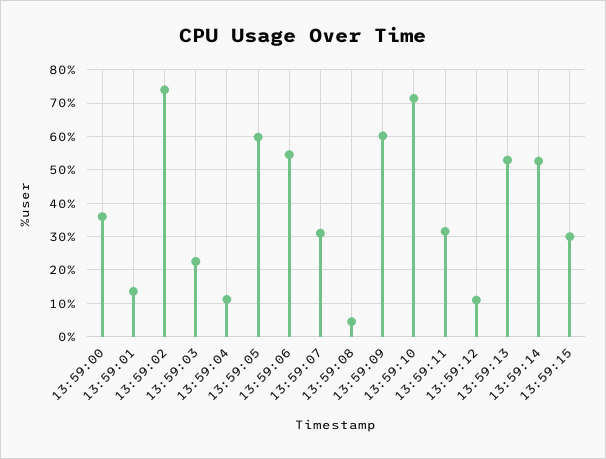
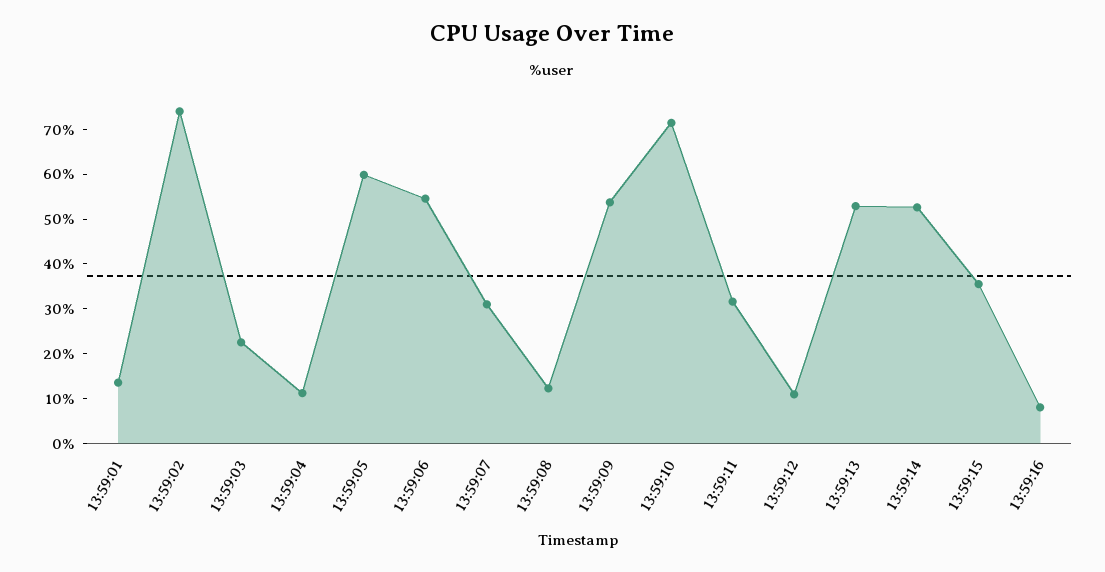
13:59:00: 36 -> none
13:59:08: 4 -> 12
13:59:09: 60 -> 54
13:59:15: 30 -> 36
13:59:16: none -> 8

